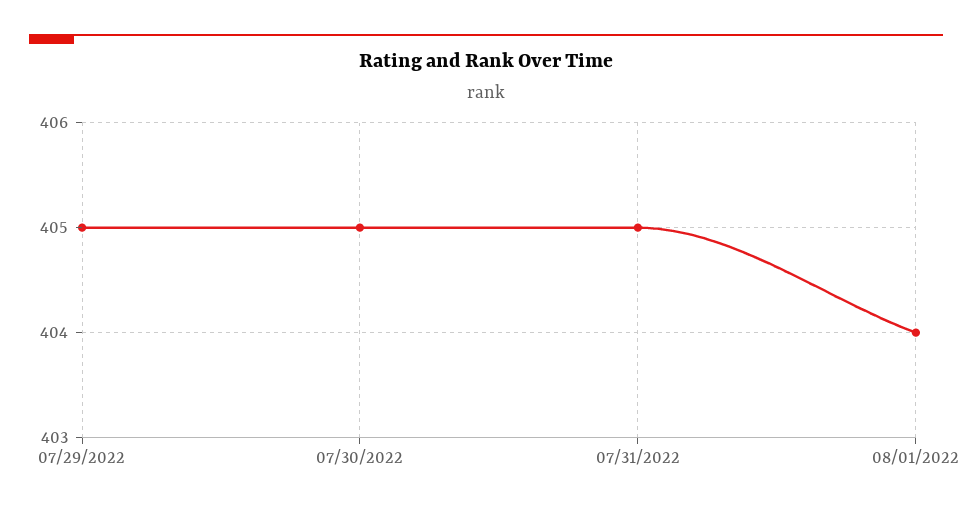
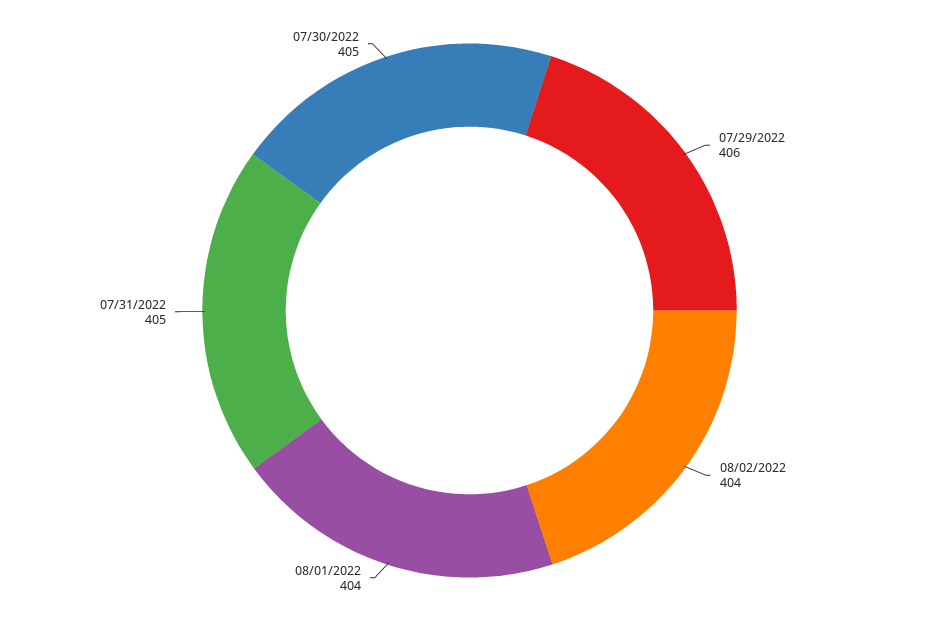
07/29/2022: 405 -> 406
08/02/2022: none -> 404

